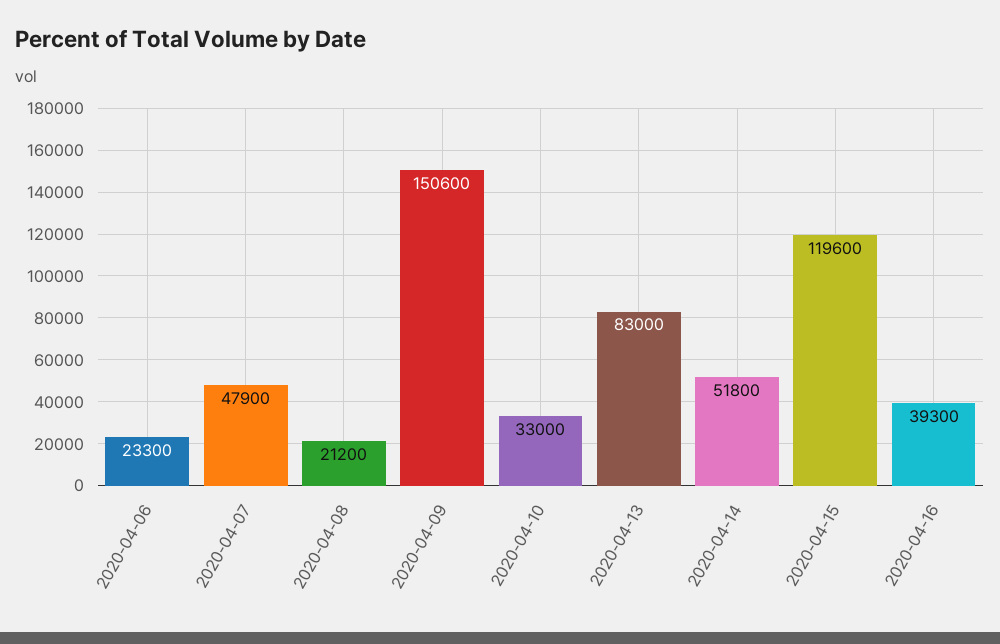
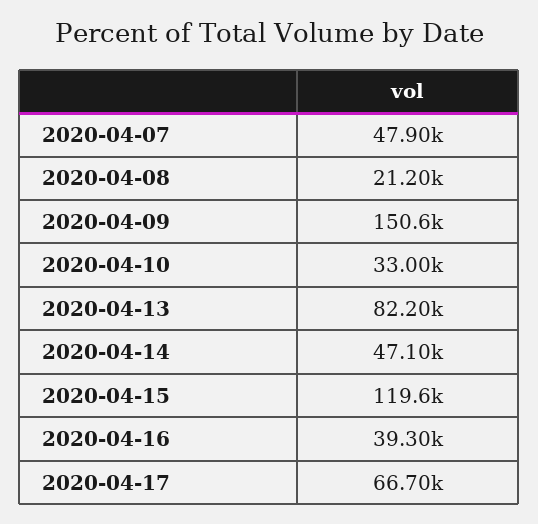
2020-04-06: 23300 -> none
2020-04-13: 83000 -> 82200
2020-04-14: 51800 -> 47100
2020-04-17: none -> 66700

